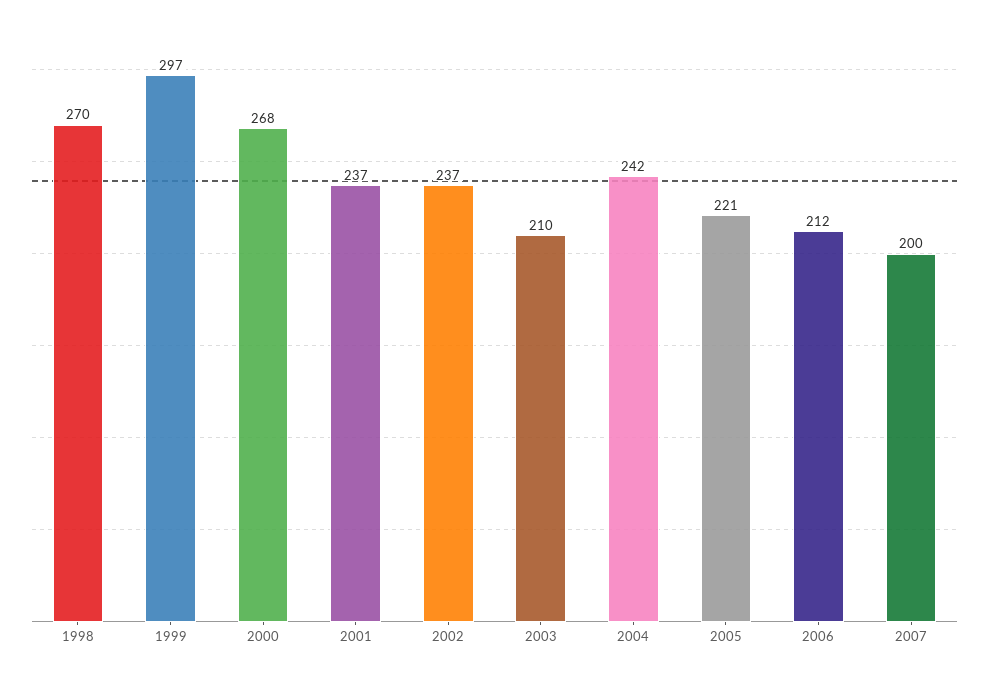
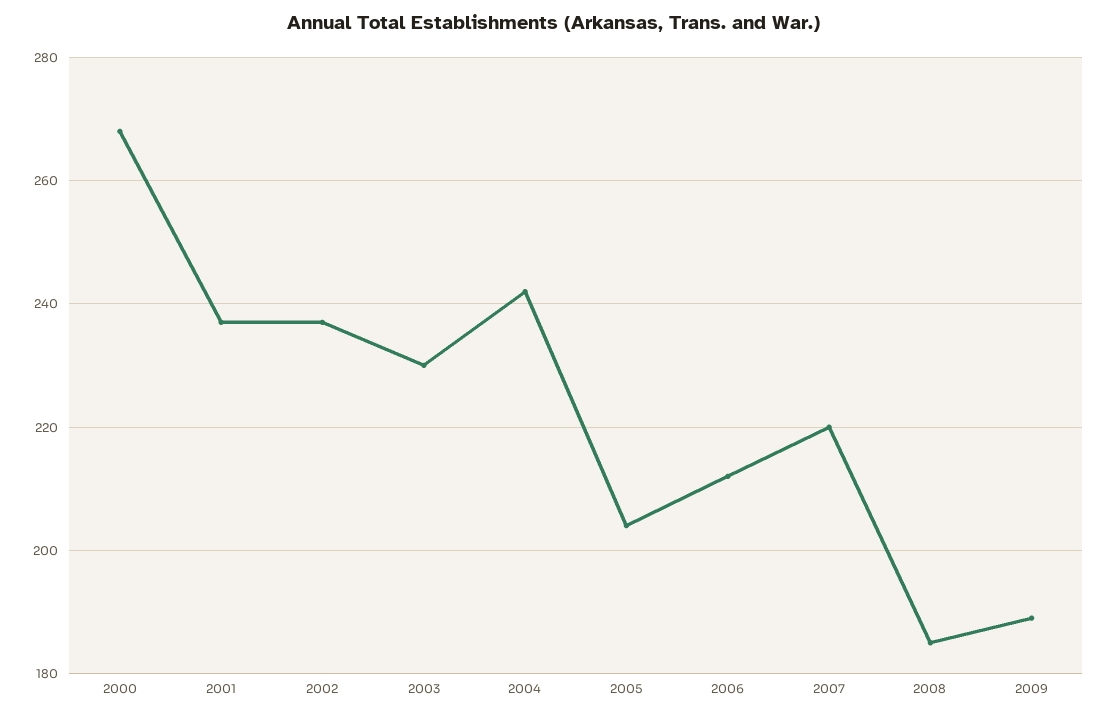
1998: 270 -> none
1999: 297 -> none
2003: 210 -> 230
2005: 221 -> 205
2007: 200 -> 220
2008: none -> 185
2009: none -> 190

